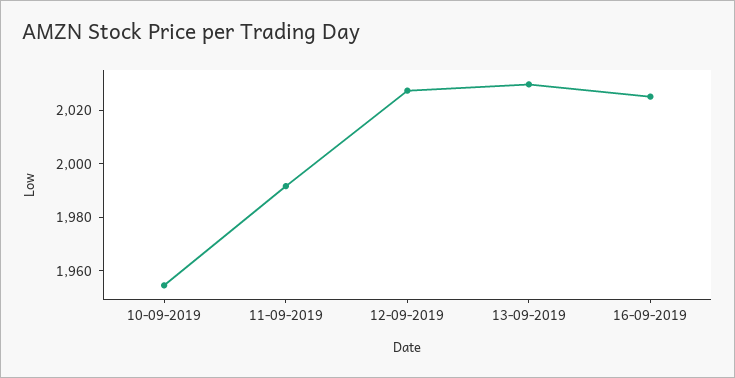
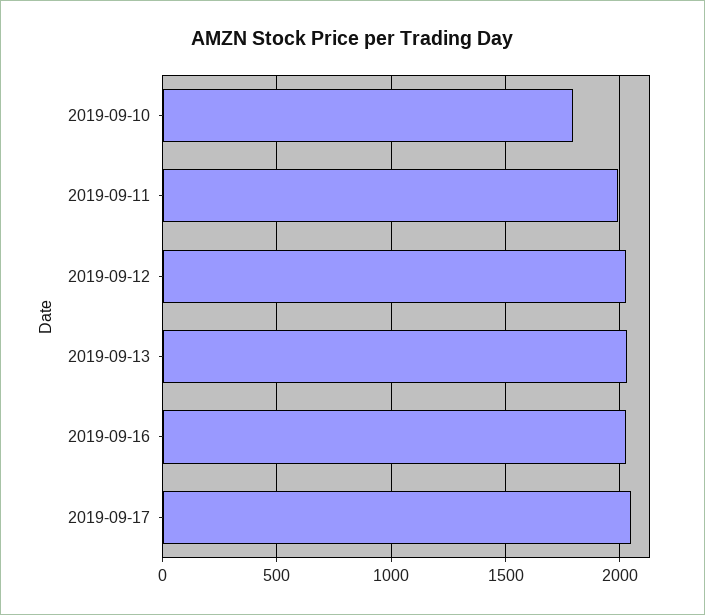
10-09-2019: 1955 -> 1800
2019-09-17: none -> 2050

